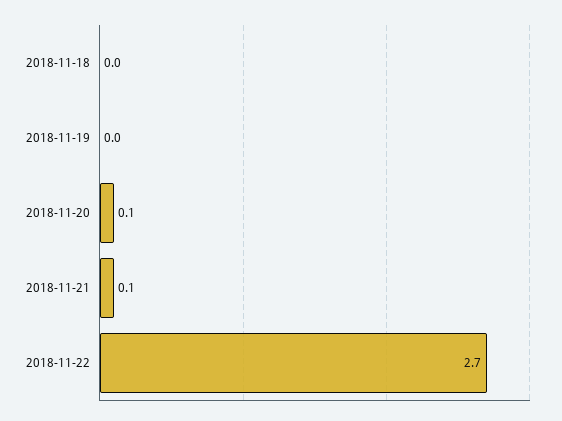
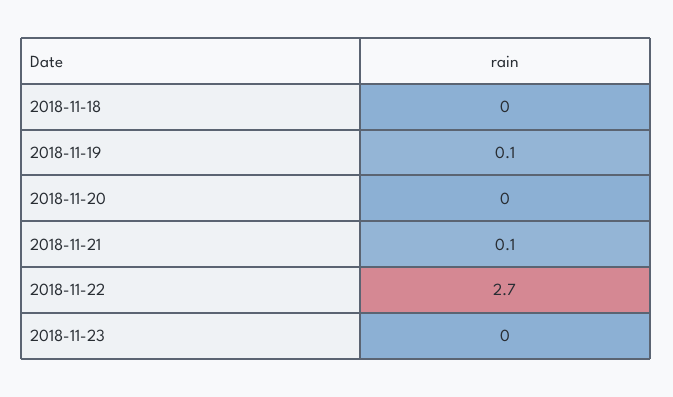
2018-11-19: 0 -> 0.1
2018-11-20: 0.1 -> 0
2018-11-23: none -> 0

